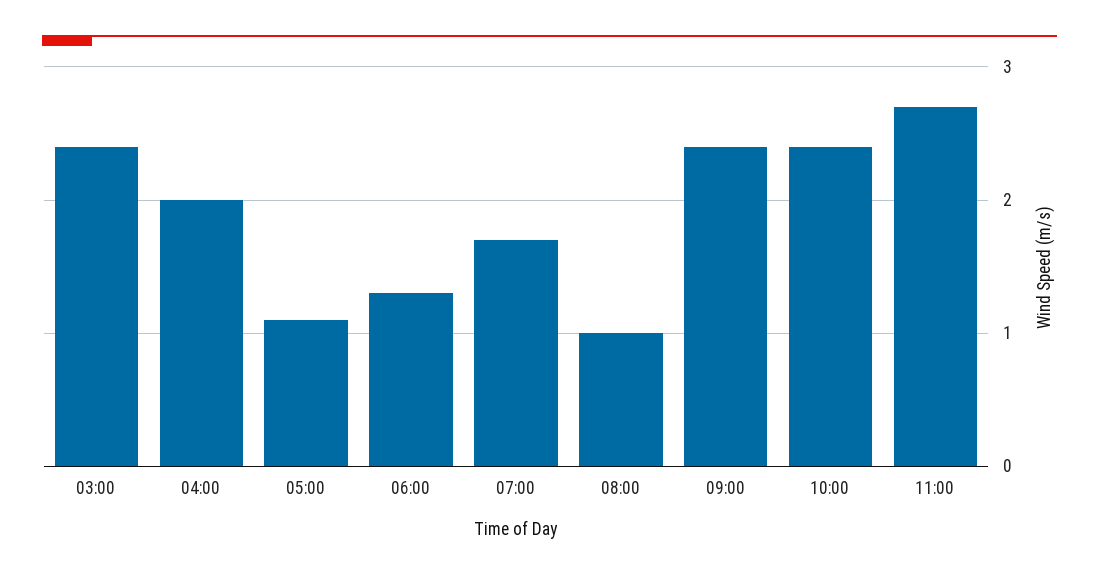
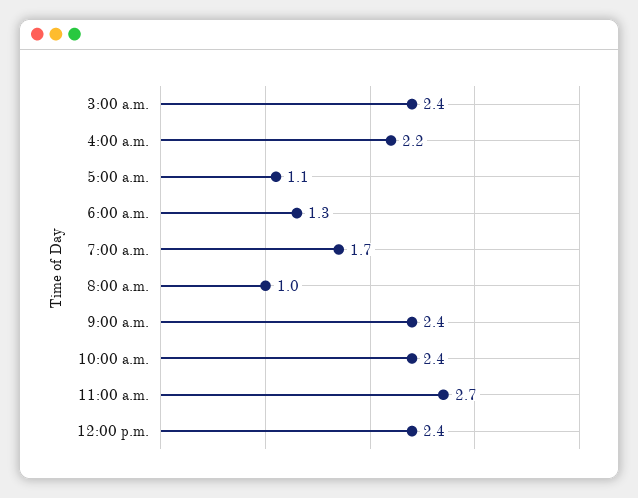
04:00: 2 -> 2.2
12:00 p.m.: none -> 2.4

